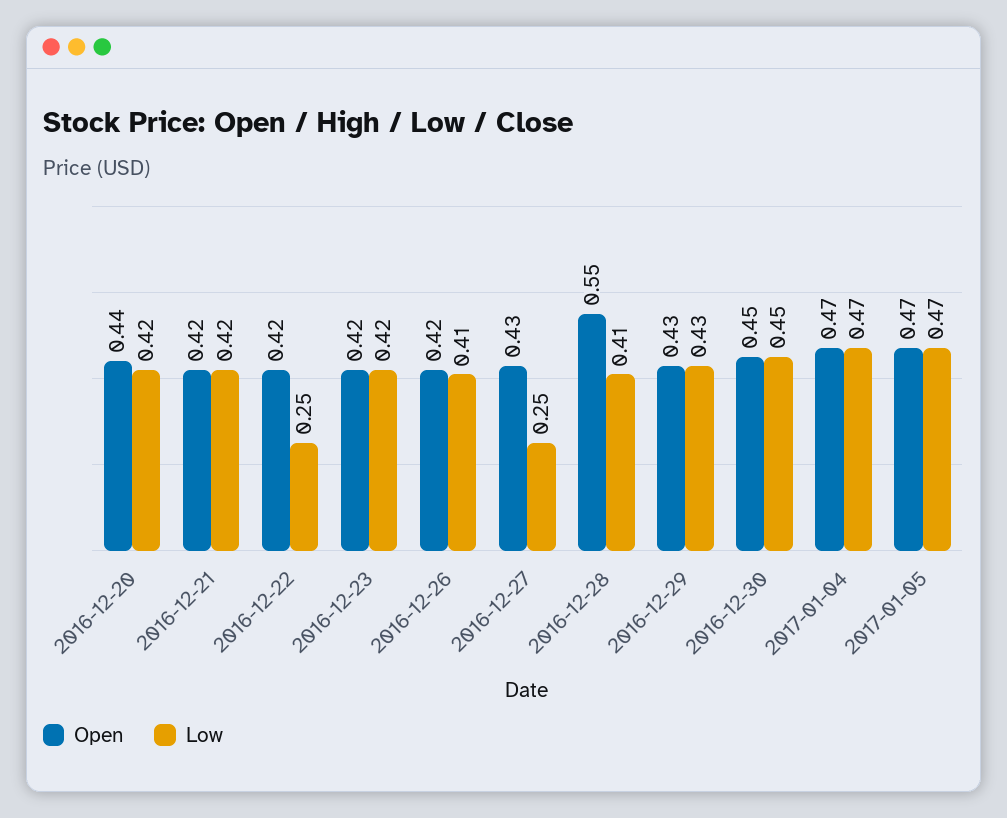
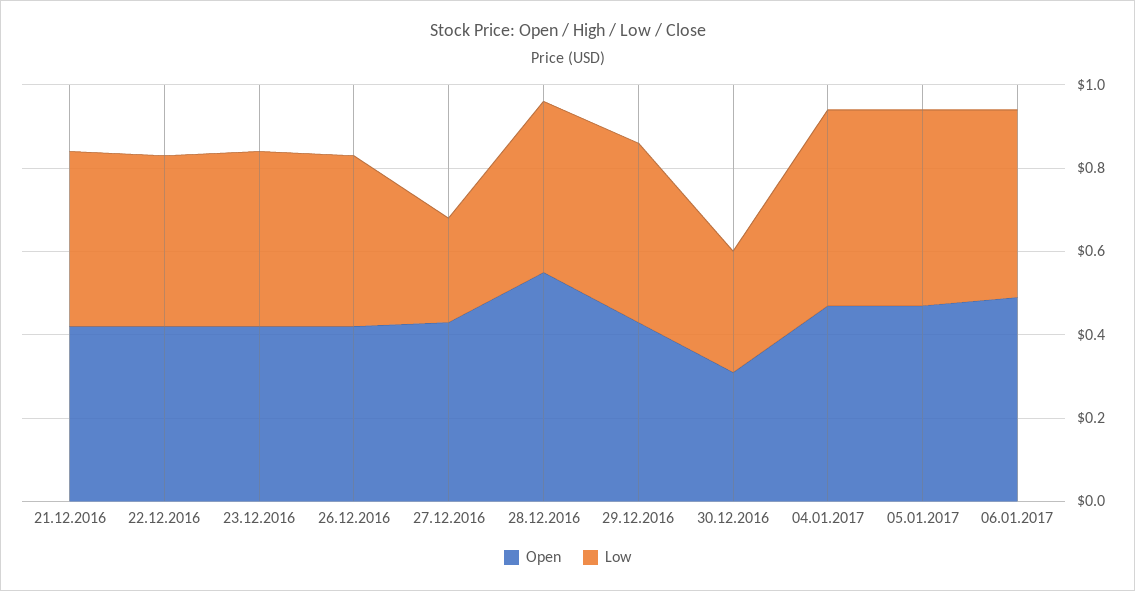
Open, 2016-12-20: 0.44 -> none
Low, 2016-12-20: 0.42 -> none
Low, 2016-12-22: 0.25 -> 0.4
Open, 2016-12-30: 0.45 -> 0.3
Low, 2016-12-30: 0.45 -> 0.3
Open, 06.01.2017: none -> 0.5
Low, 06.01.2017: none -> 0.45

